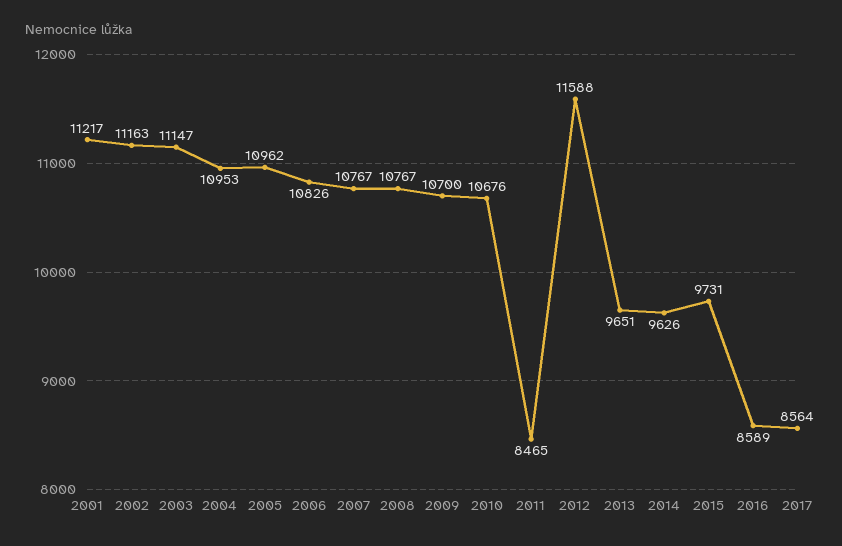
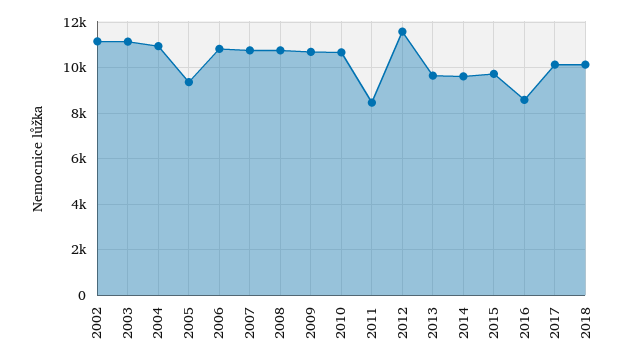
2001: 11217 -> none
2005: 10962 -> 9500
2017: 8564 -> 10000
2018: none -> 10000

